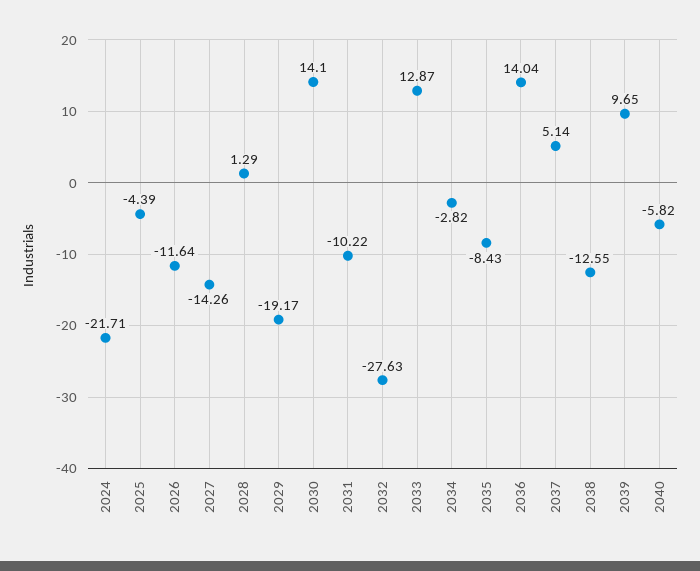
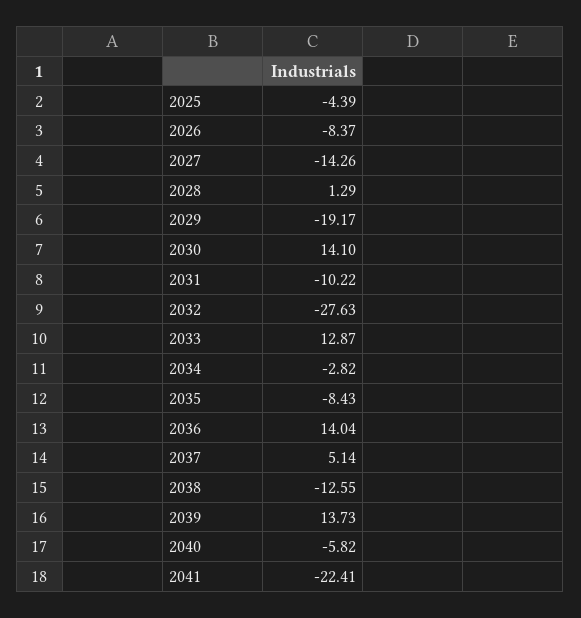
2024: -21.71 -> none
2026: -11.64 -> -8.37
2039: 9.65 -> 13.73
2041: none -> -22.41

